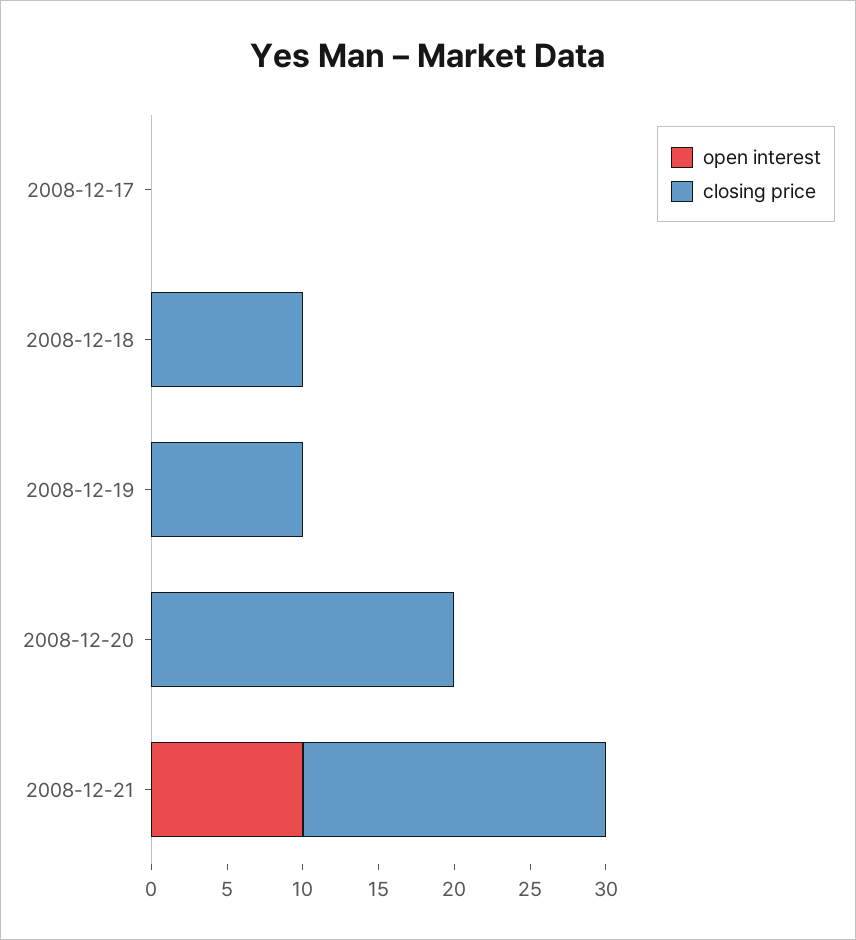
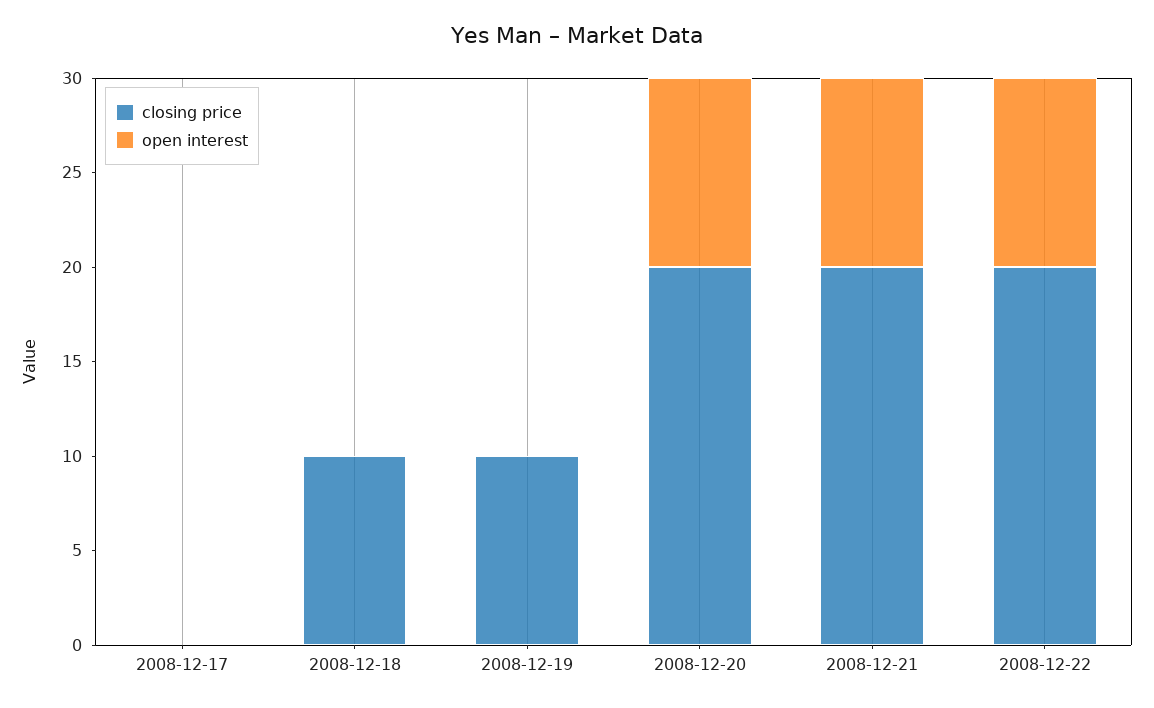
open interest, 2008-12-20: 0 -> 10
closing price, 2008-12-22: none -> 20
open interest, 2008-12-22: none -> 10

